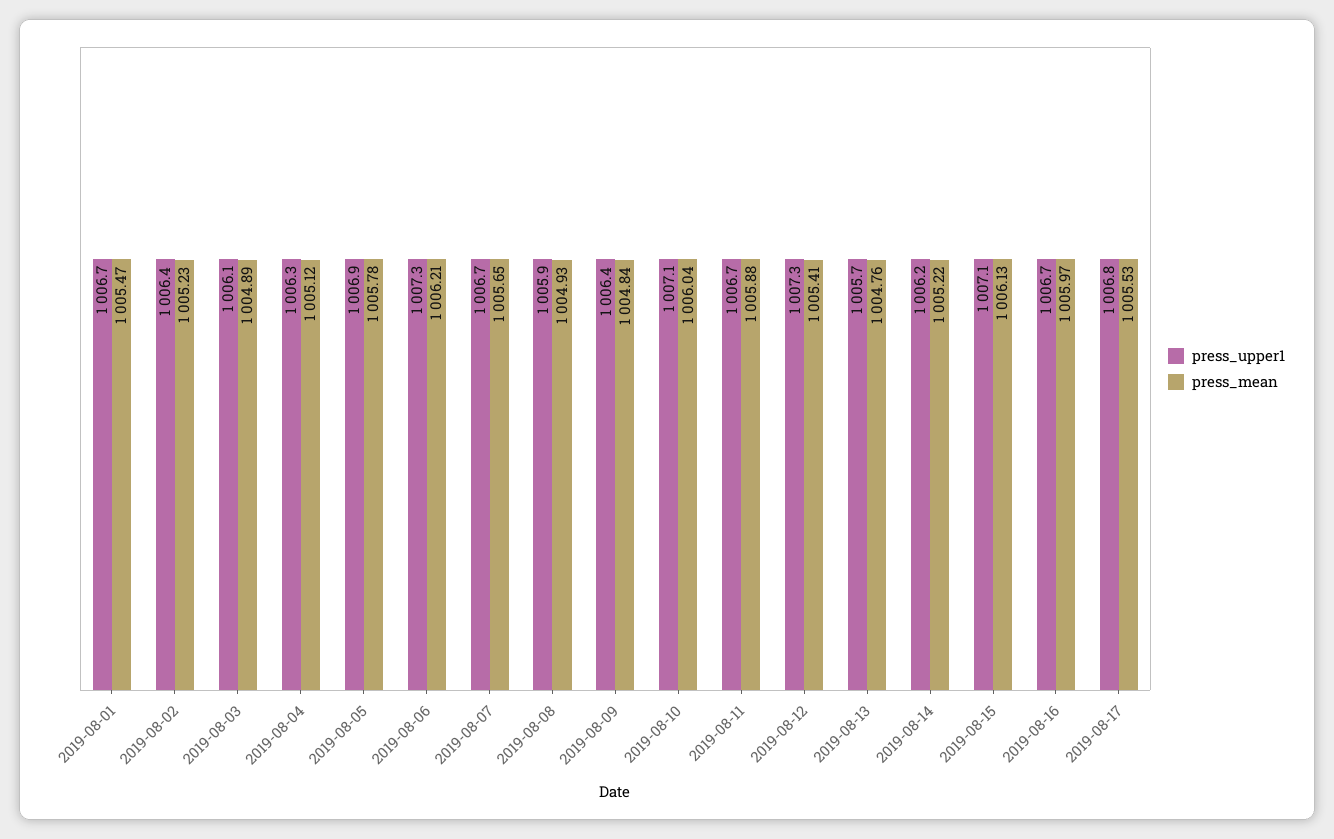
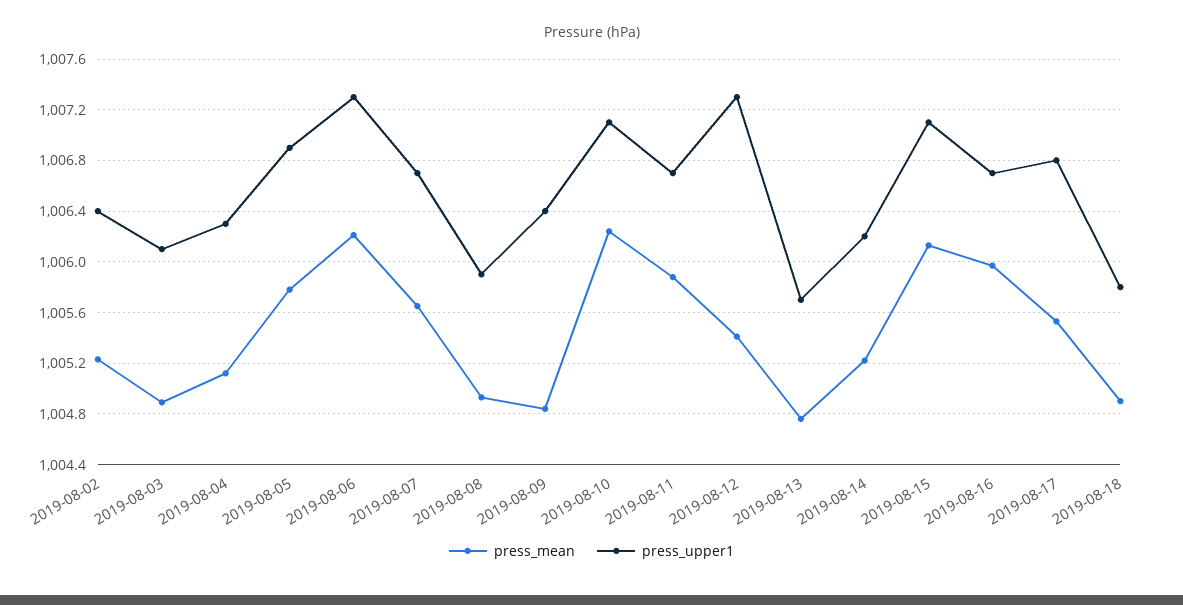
press_upper1, 2019-08-01: 1006.7 -> none
press_mean, 2019-08-01: 1005.47 -> none
press_mean, 2019-08-10: 1006.04 -> 1006.25
press_mean, 2019-08-18: none -> 1004.9
press_upper1, 2019-08-18: none -> 1005.8

